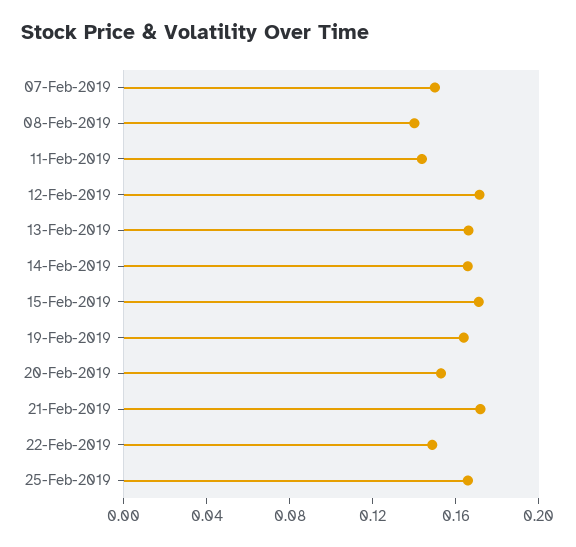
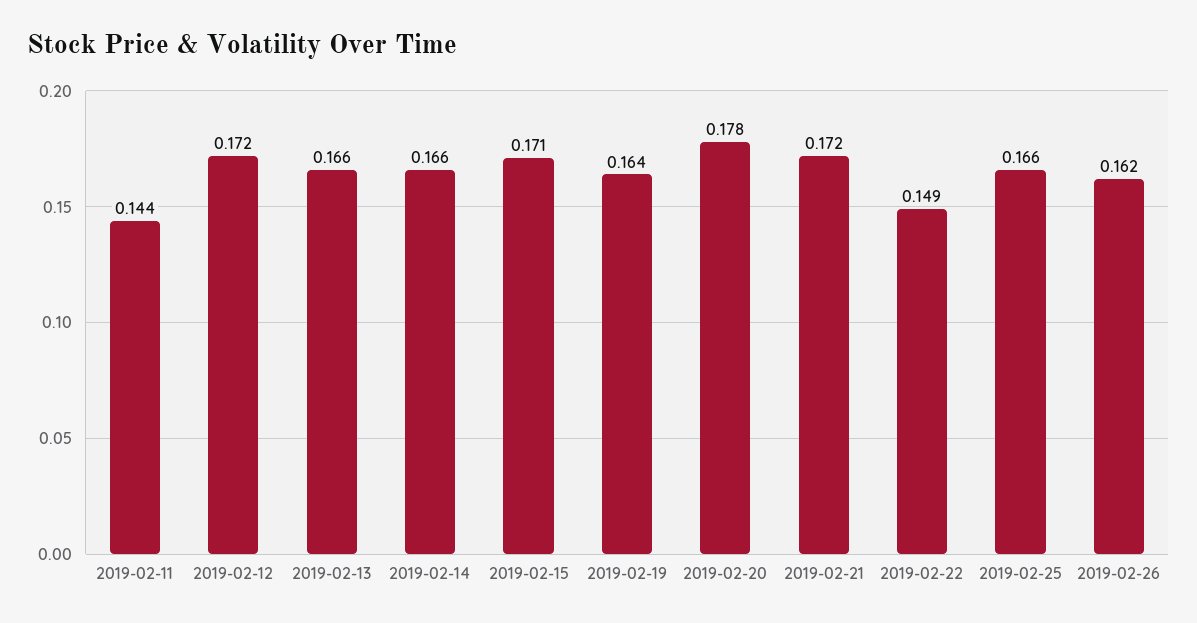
07-Feb-2019: 0.15 -> none
08-Feb-2019: 0.14 -> none
20-Feb-2019: 0.15 -> 0.178
2019-02-26: none -> 0.162

